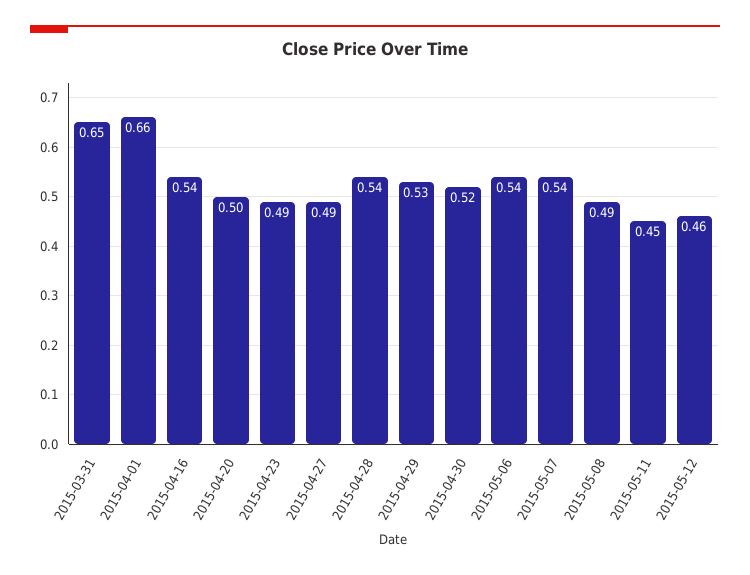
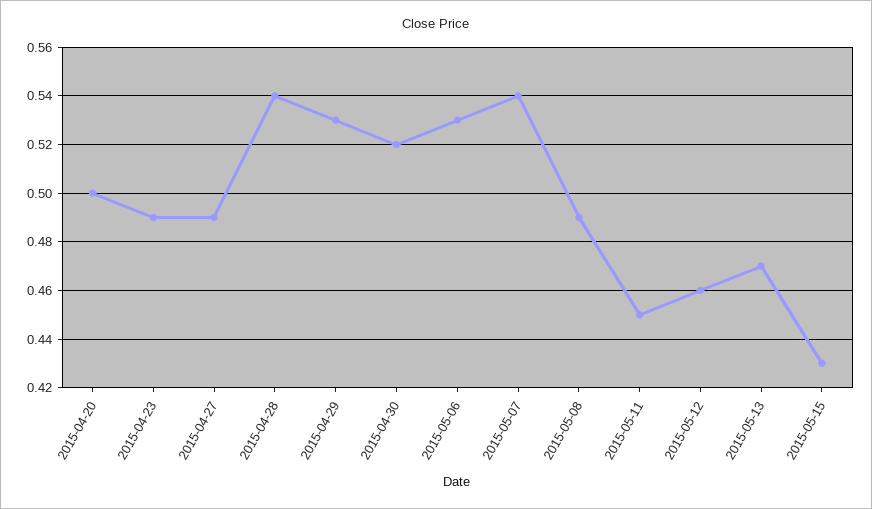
2015-03-31: 0.65 -> none
2015-04-01: 0.66 -> none
2015-04-16: 0.54 -> none
2015-05-06: 0.54 -> 0.53
2015-05-13: none -> 0.47
2015-05-15: none -> 0.43

